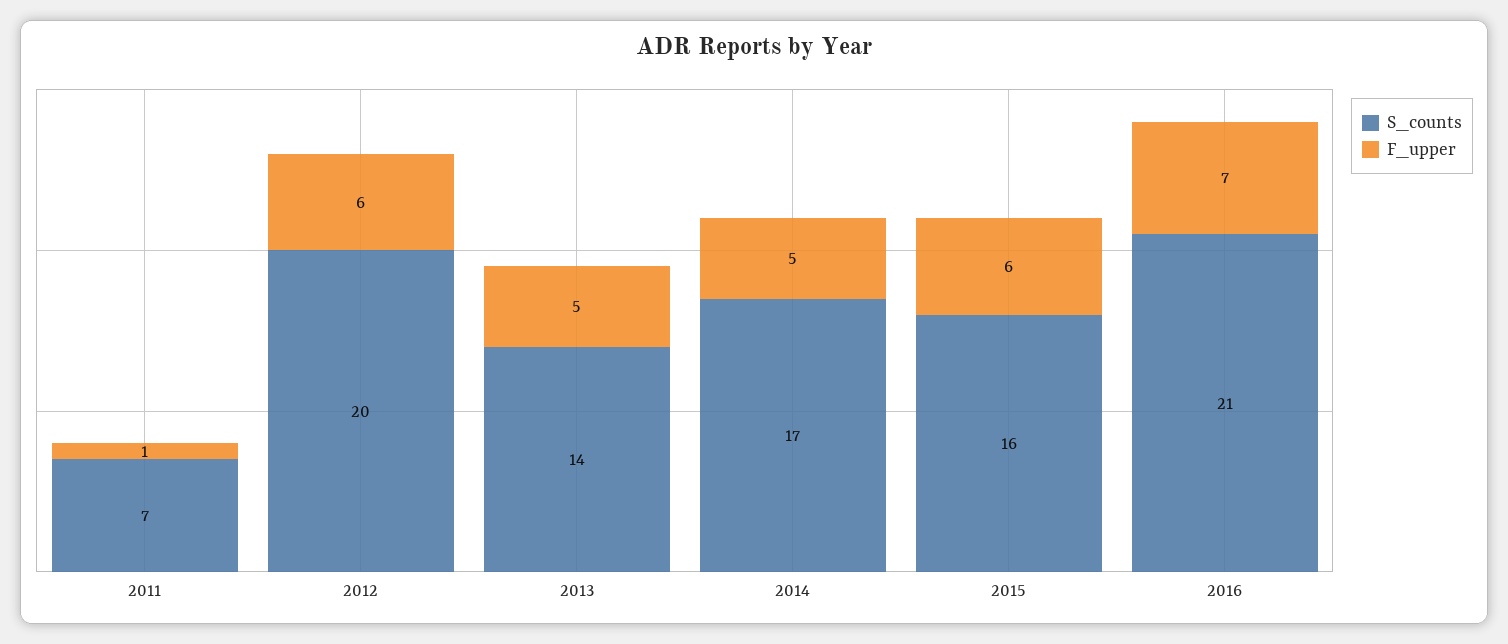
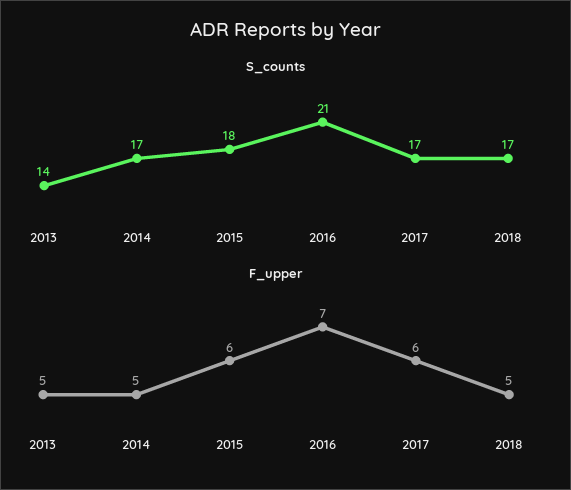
S_counts, 2011: 7 -> none
F_upper, 2011: 1 -> none
S_counts, 2012: 20 -> none
F_upper, 2012: 6 -> none
S_counts, 2015: 16 -> 18
S_counts, 2017: none -> 17
S_counts, 2018: none -> 17
F_upper, 2017: none -> 6
F_upper, 2018: none -> 5

